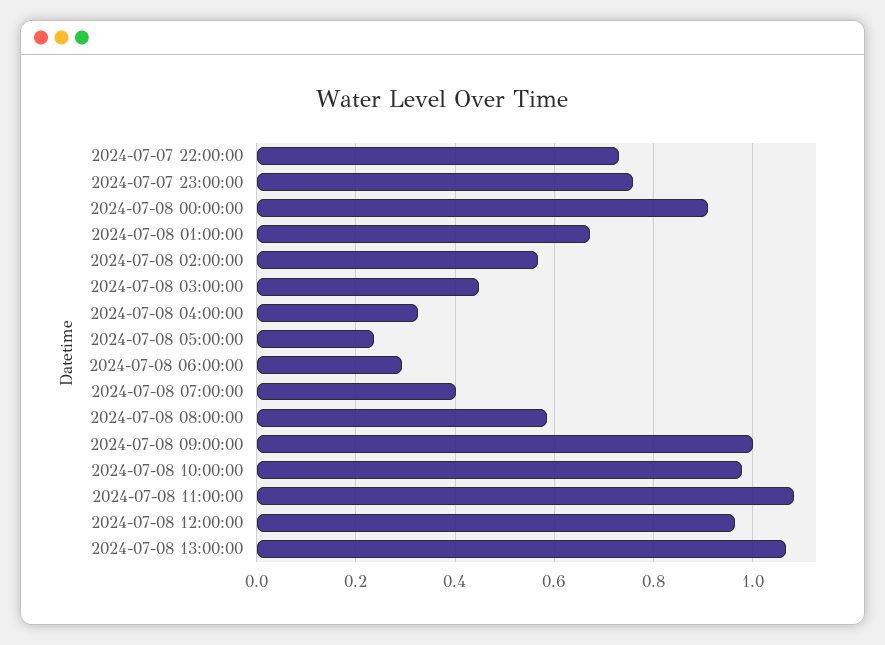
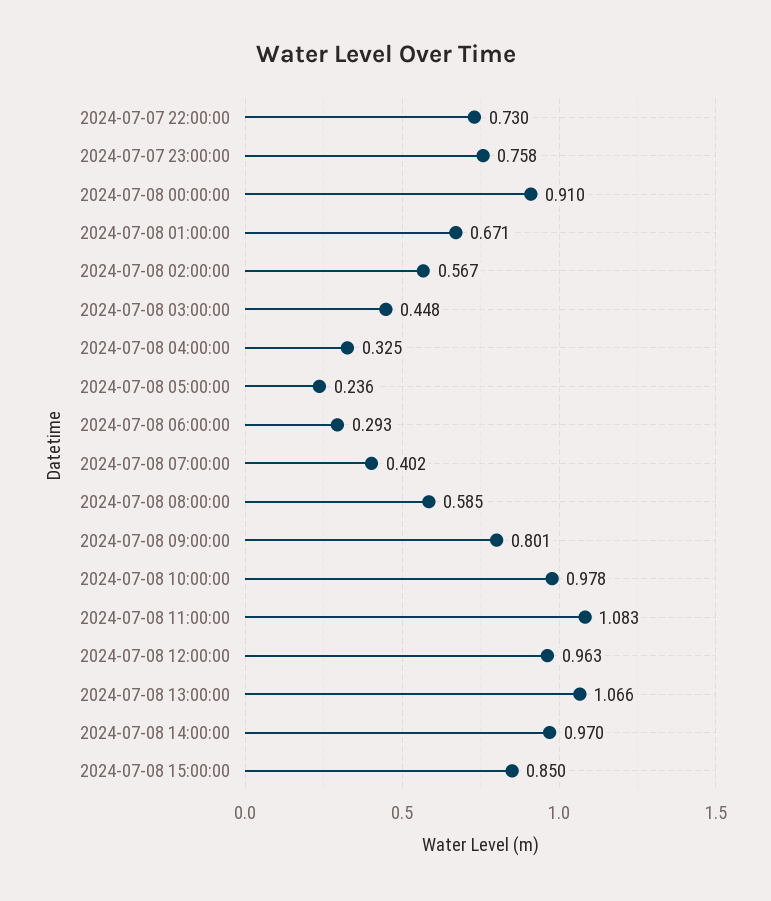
2024-07-08 09:00:00: 1 -> 0.801
2024-07-08 14:00:00: none -> 0.97
2024-07-08 15:00:00: none -> 0.85

